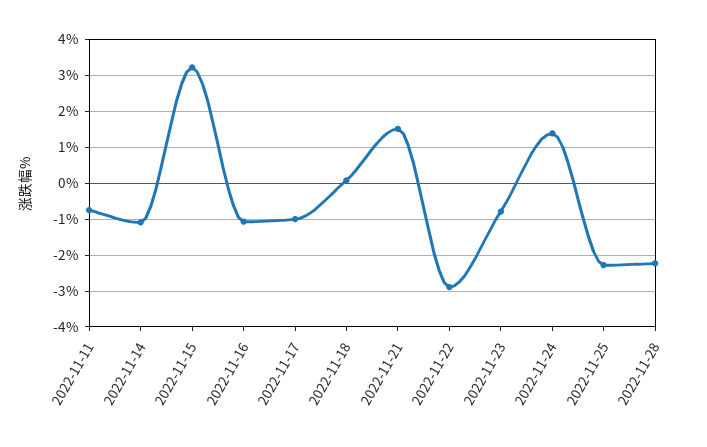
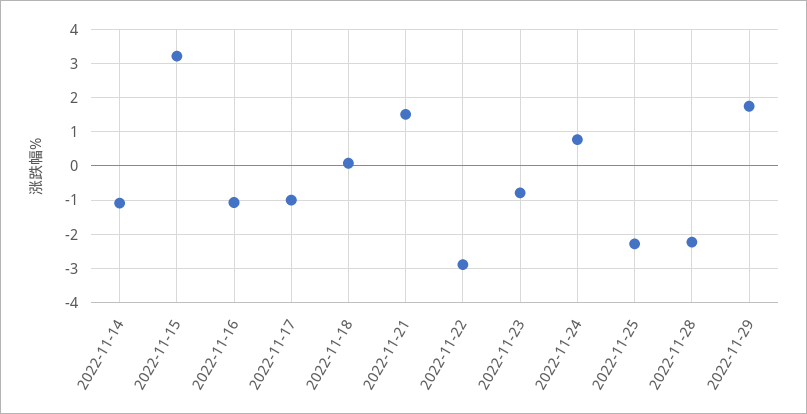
2022-11-11: -0.8 -> none
2022-11-24: 1.4 -> 0.8
2022-11-29: none -> 1.8

